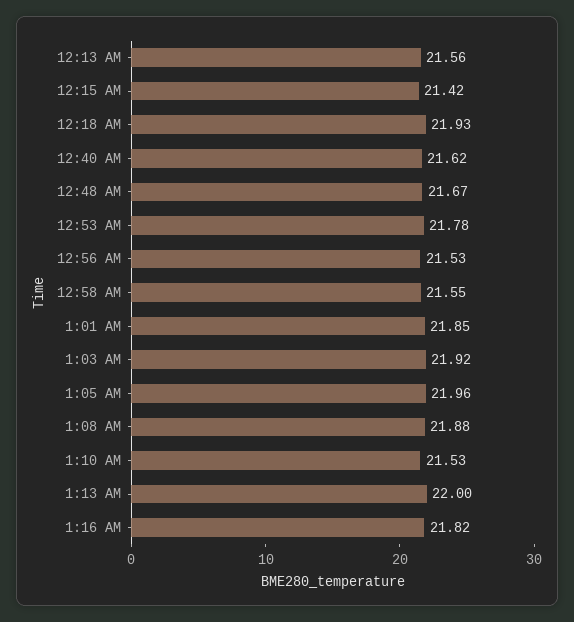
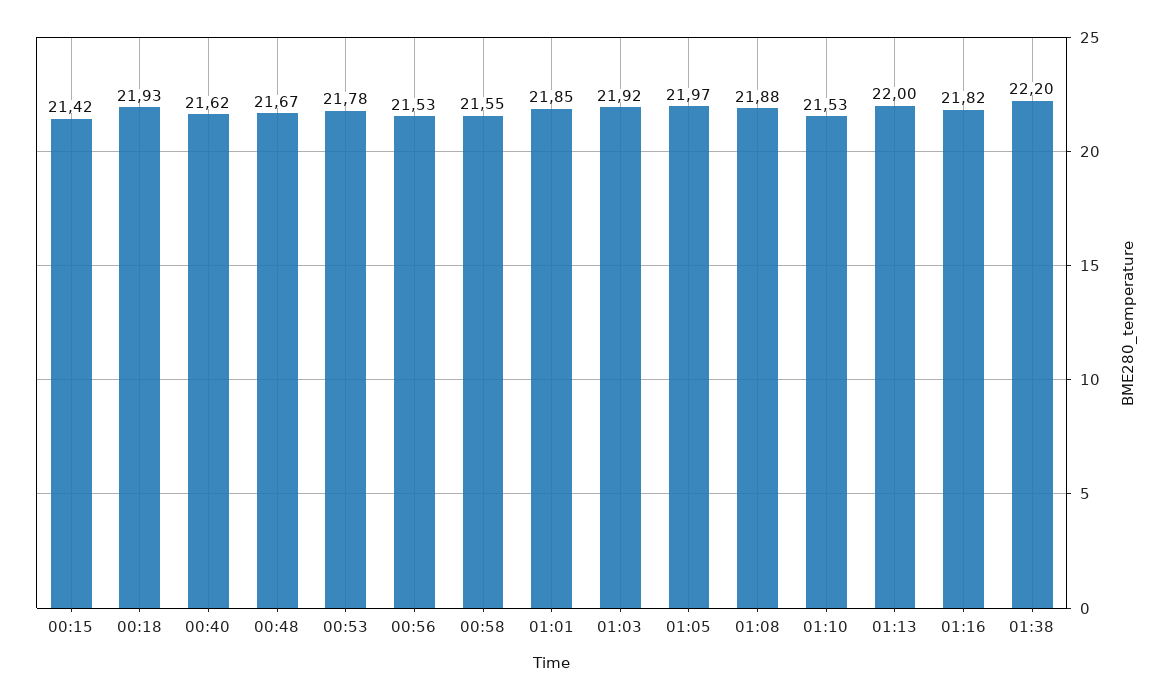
12:13 AM: 21.56 -> none
1:05 AM: 21.96 -> 21.97
01:38: none -> 22.2

